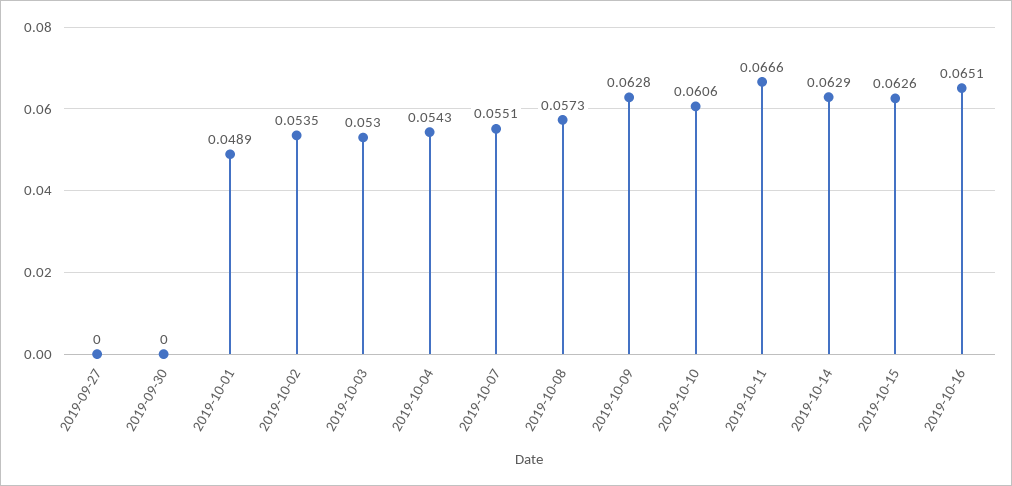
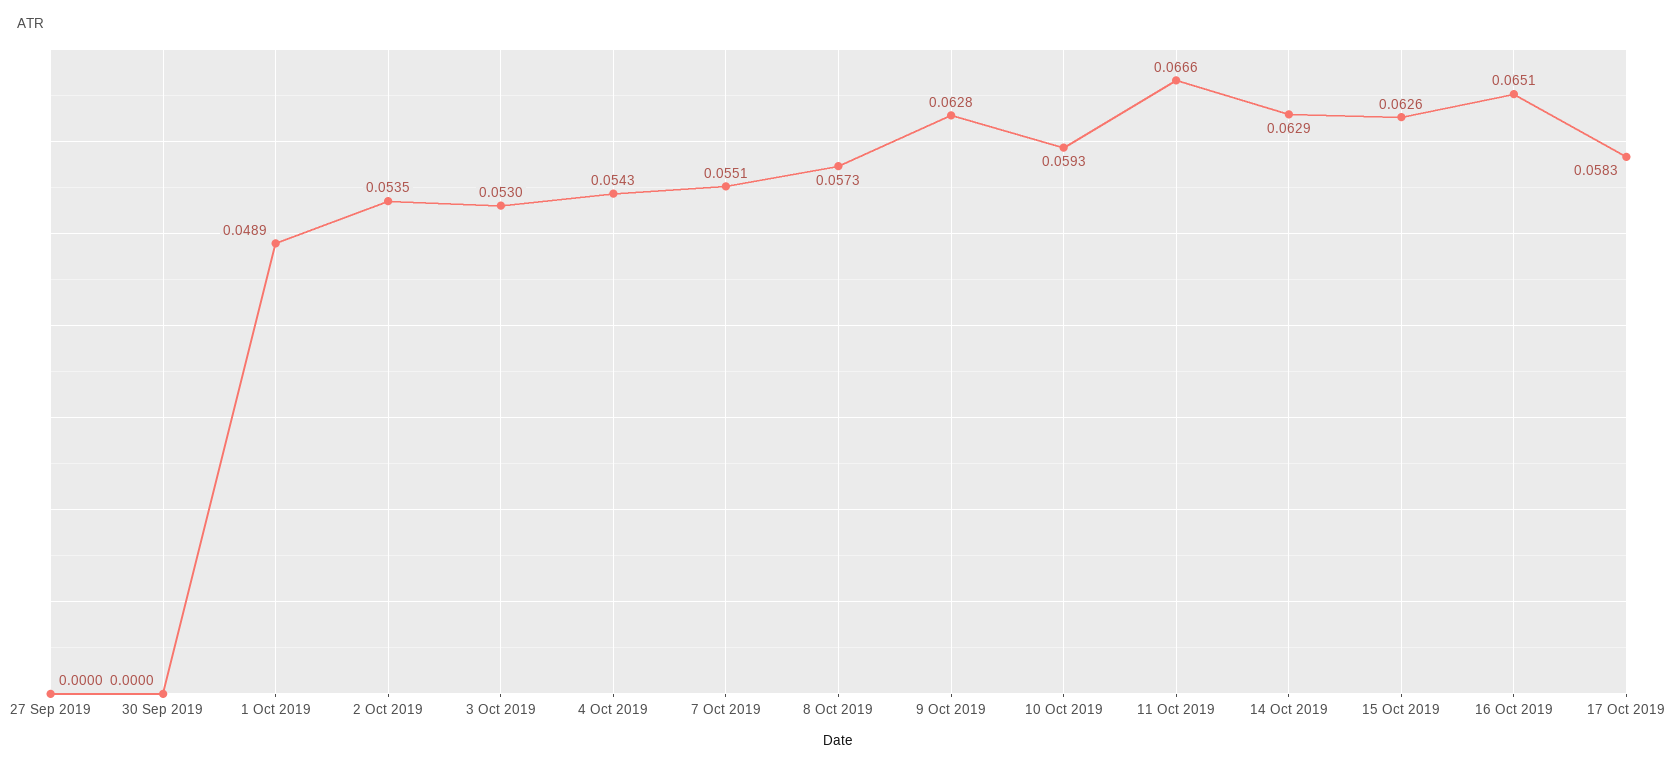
2019-10-10: 0.0606 -> 0.0593
17 Oct 2019: none -> 0.0583

